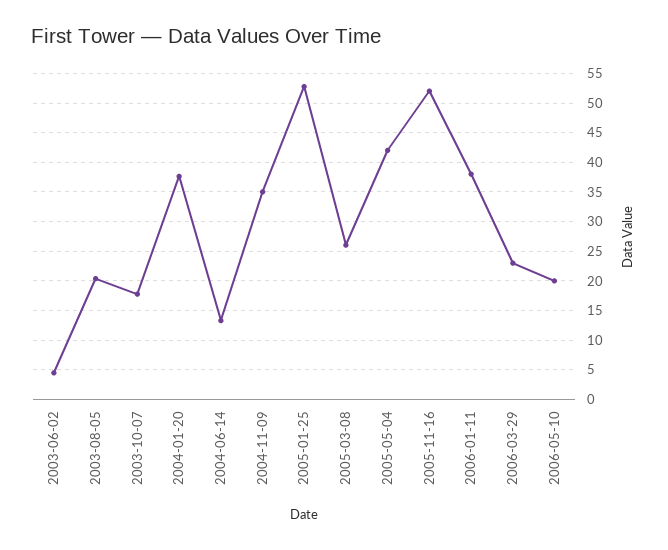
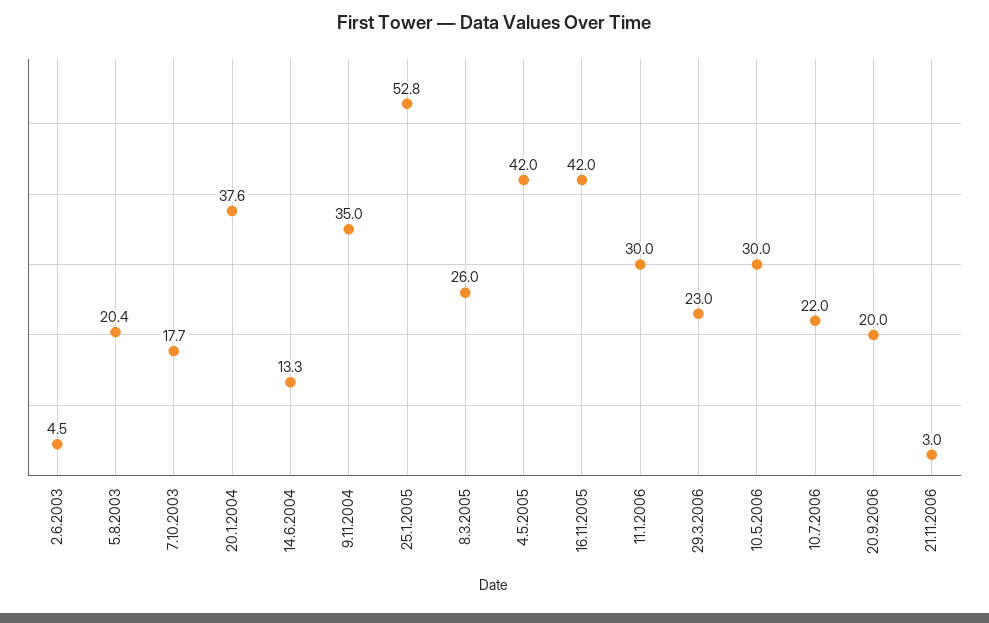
2005-11-16: 52.5 -> 42
2006-01-11: 37.5 -> 30
2006-05-10: 20 -> 30
10.7.2006: none -> 22
20.9.2006: none -> 20
21.11.2006: none -> 3

